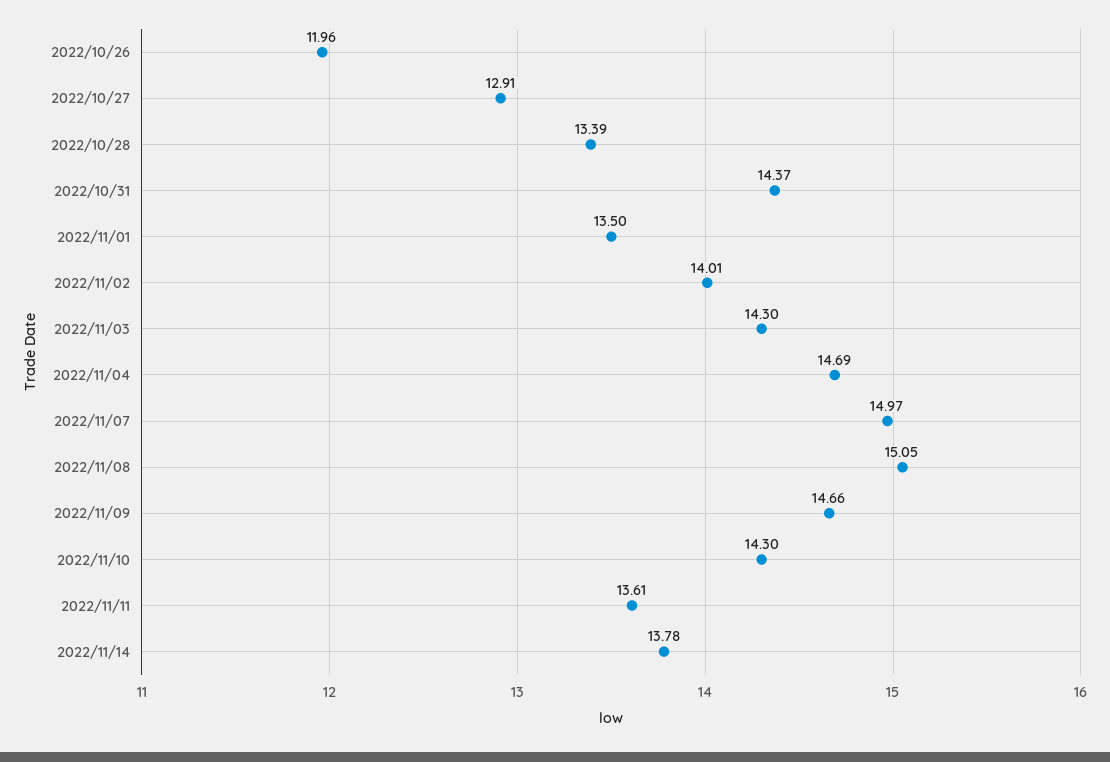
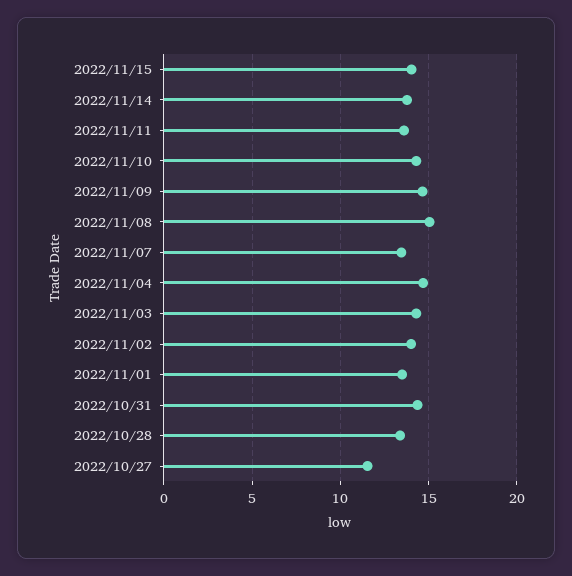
2022/10/26: 11.96 -> none
2022/10/27: 12.91 -> 11.5
2022/11/07: 14.97 -> 13.5
2022/11/15: none -> 14

